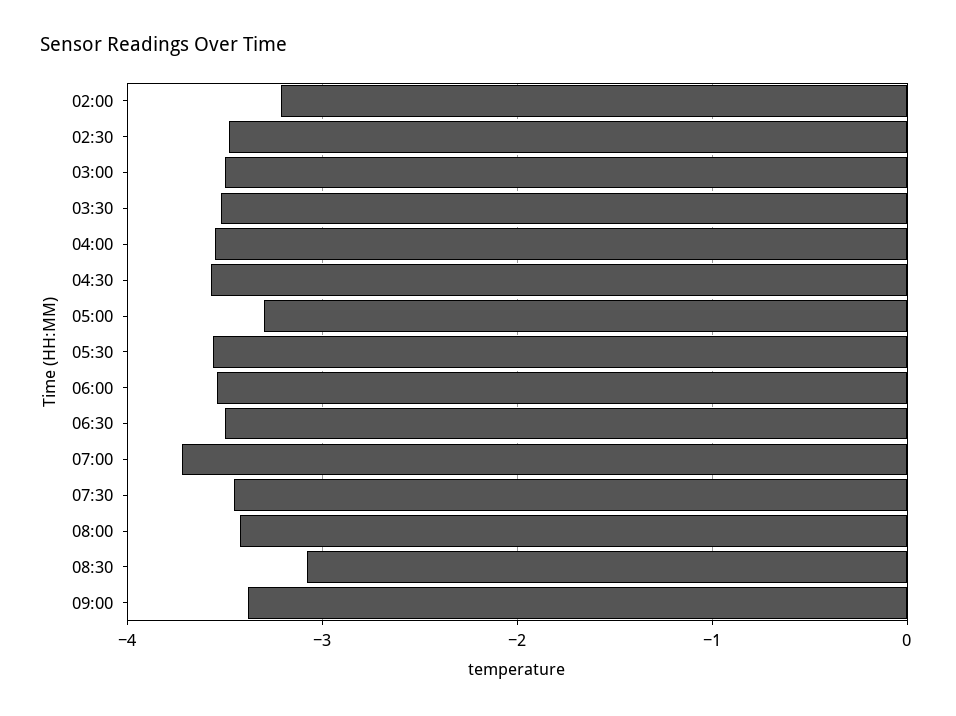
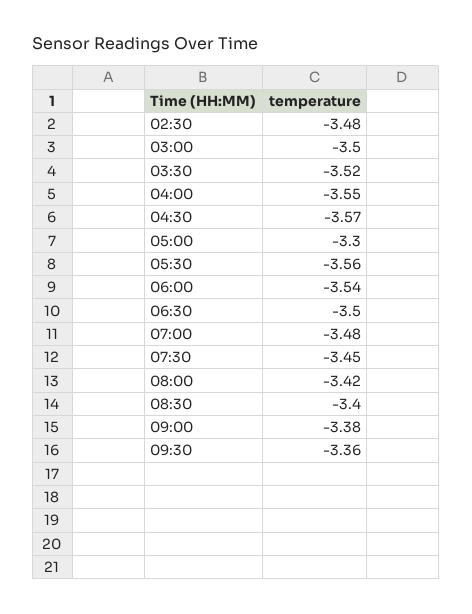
02:00: -3.2 -> none
07:00: -3.7 -> -3.48
08:30: -3.1 -> -3.4
09:30: none -> -3.36

